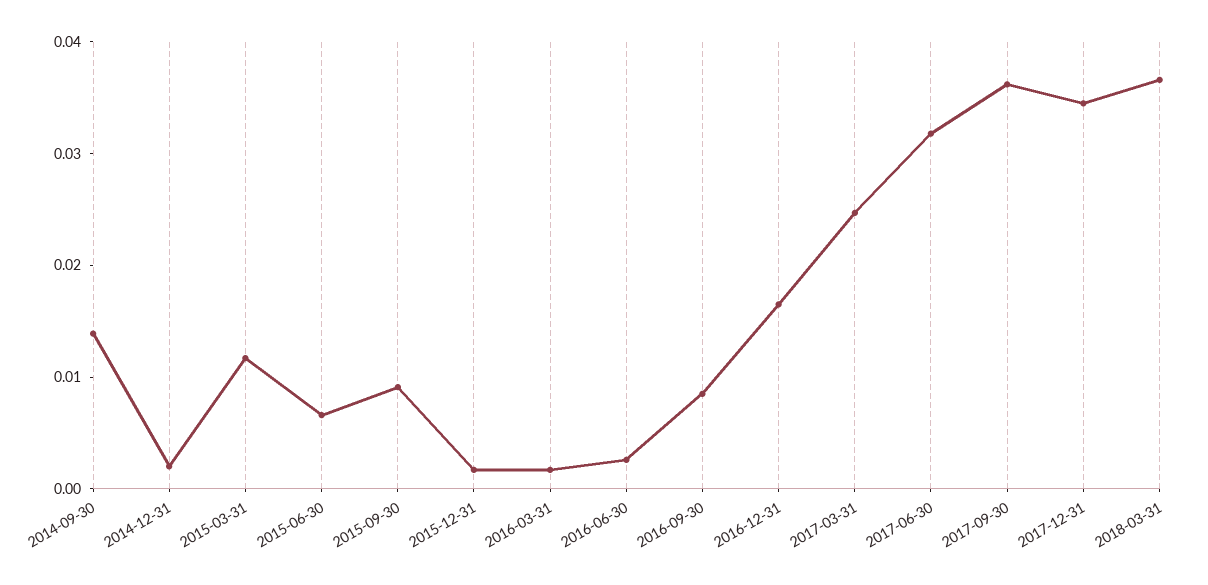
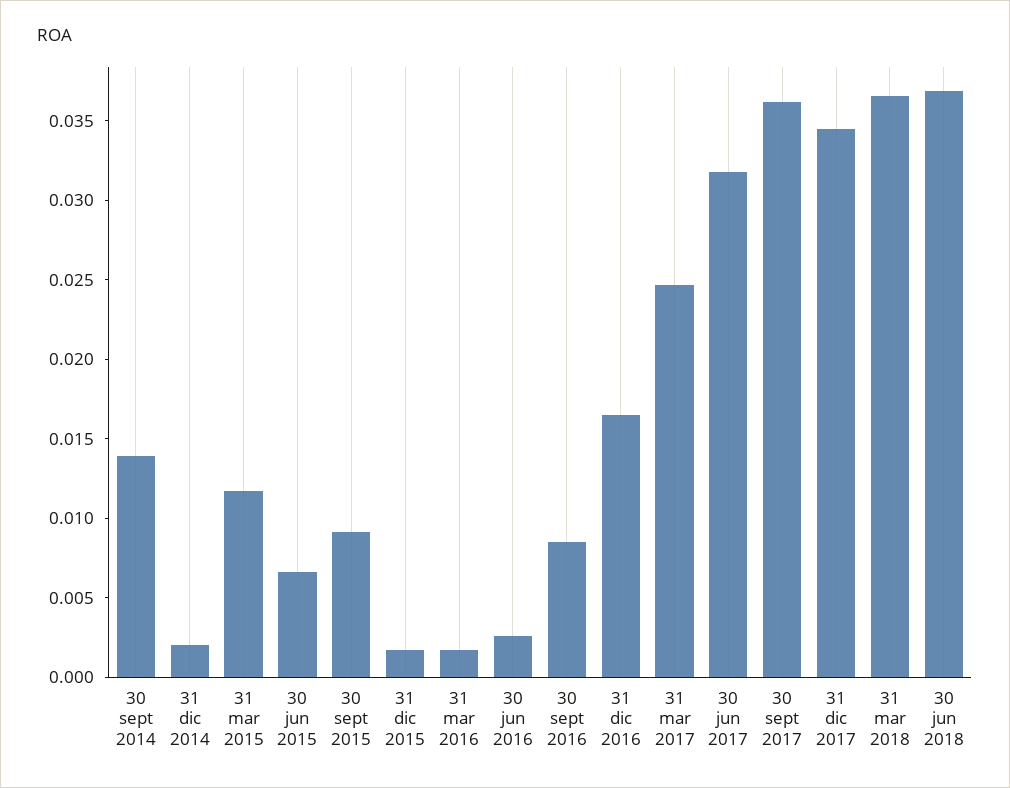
30 jun 2018: none -> 0.037

